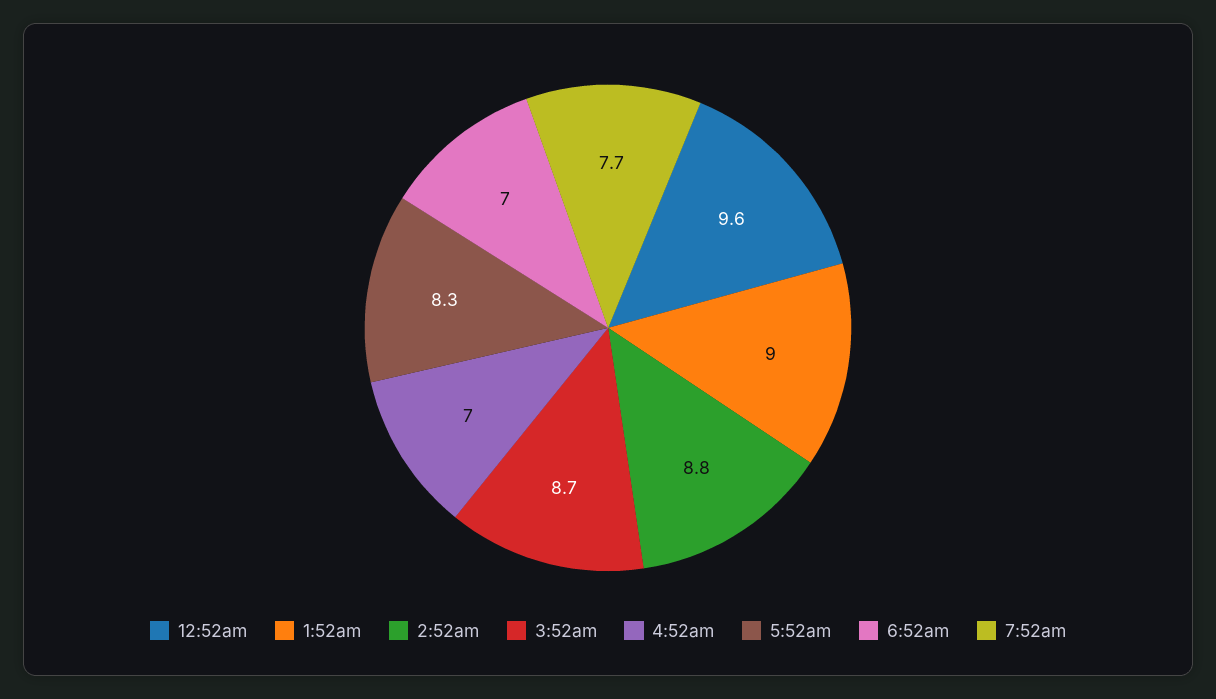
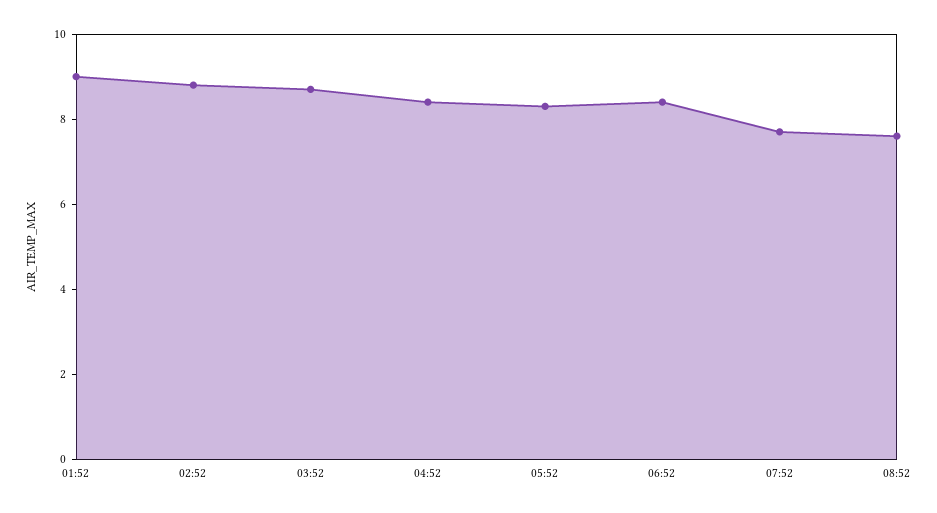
12:52am: 9.6 -> none
4:52am: 7 -> 8.5
6:52am: 7 -> 8.5
08:52: none -> 7.5

